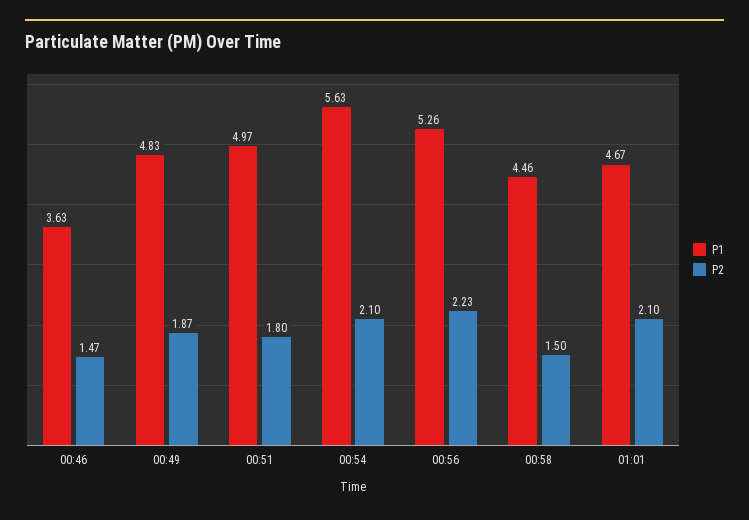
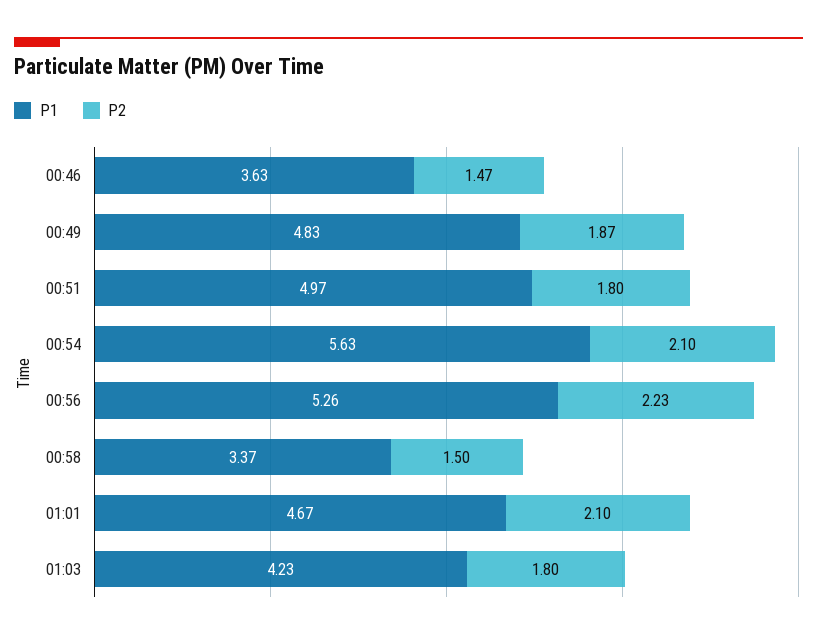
P1, 00:58: 4.46 -> 3.37
P1, 01:03: none -> 4.23
P2, 01:03: none -> 1.8

